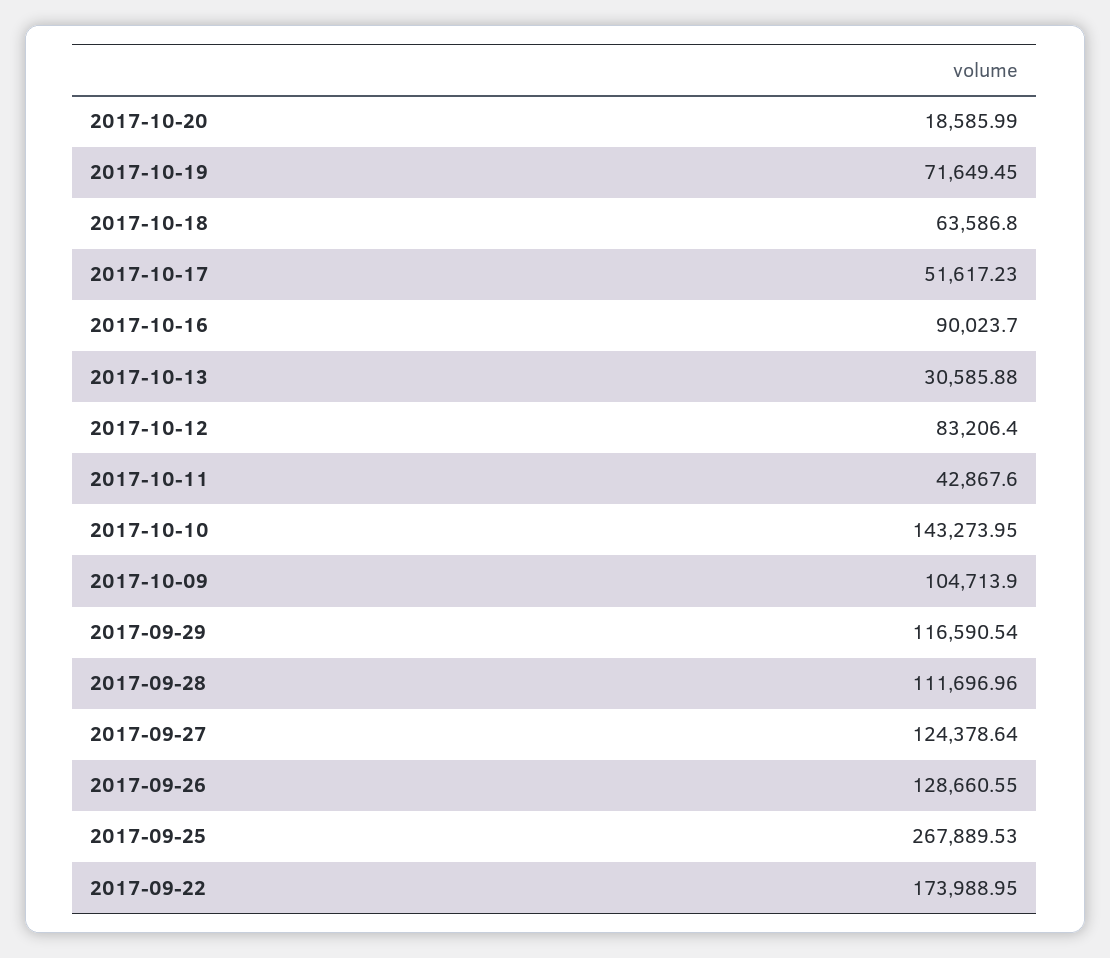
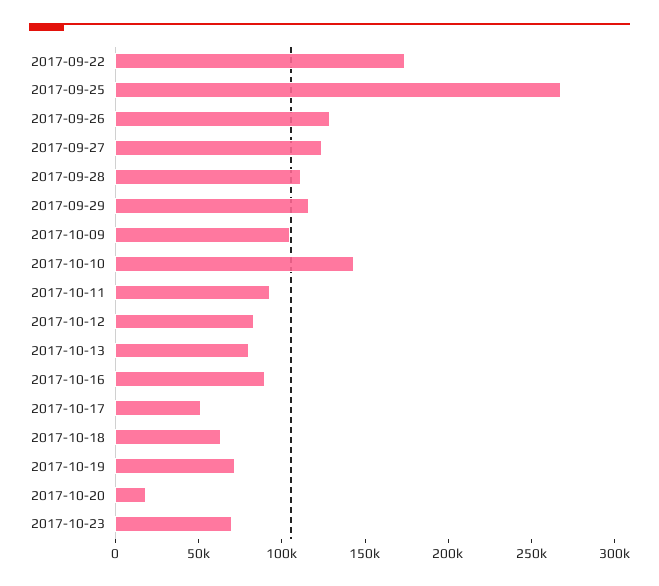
2017-10-13: 30585.88 -> 80000
2017-10-11: 42867.6 -> 90000
2017-10-23: none -> 70000

